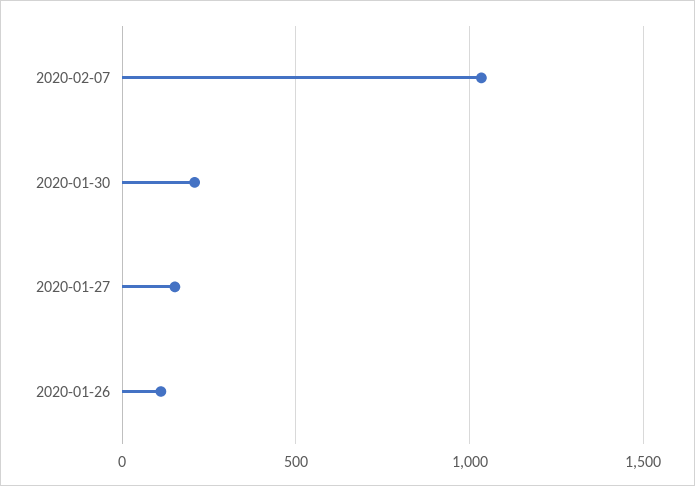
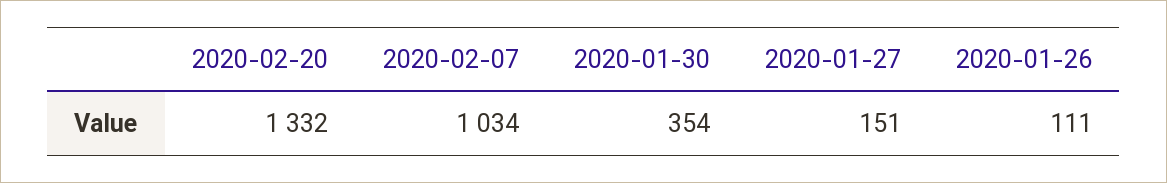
2020-01-30: 200 -> 354
2020-02-20: none -> 1332

